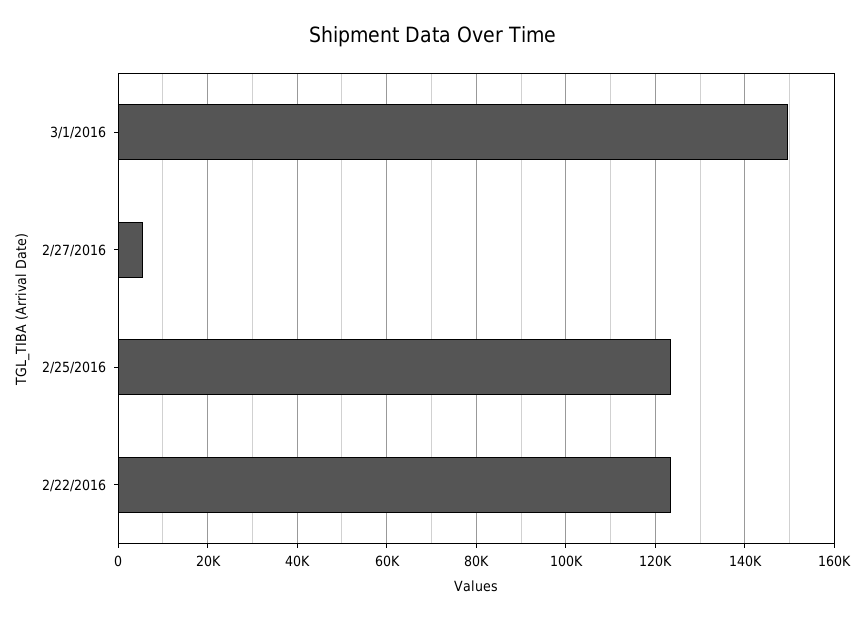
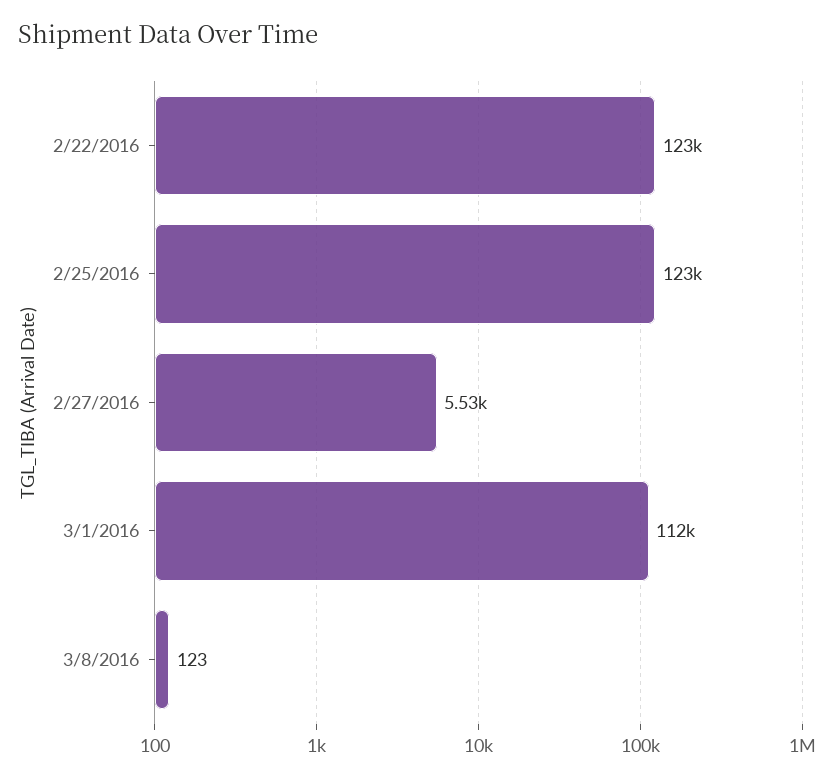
3/1/2016: 150000 -> 112000
3/8/2016: none -> 123

